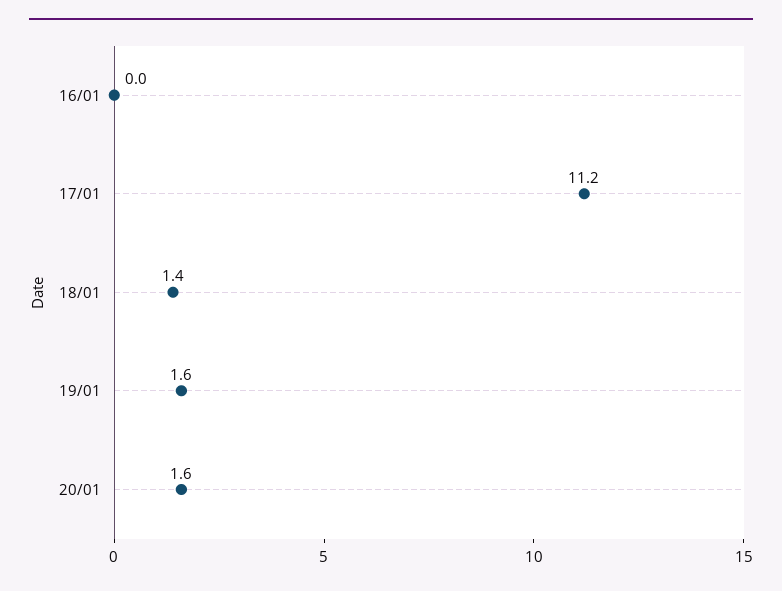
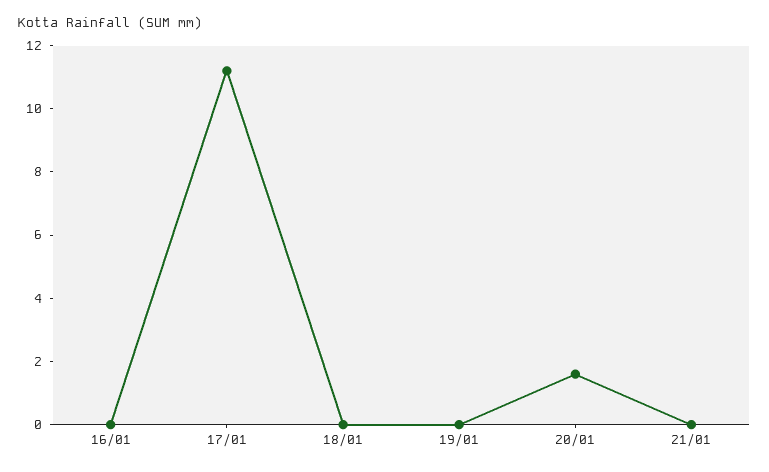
18/01: 1.4 -> 0
19/01: 1.6 -> 0
21/01: none -> 0

